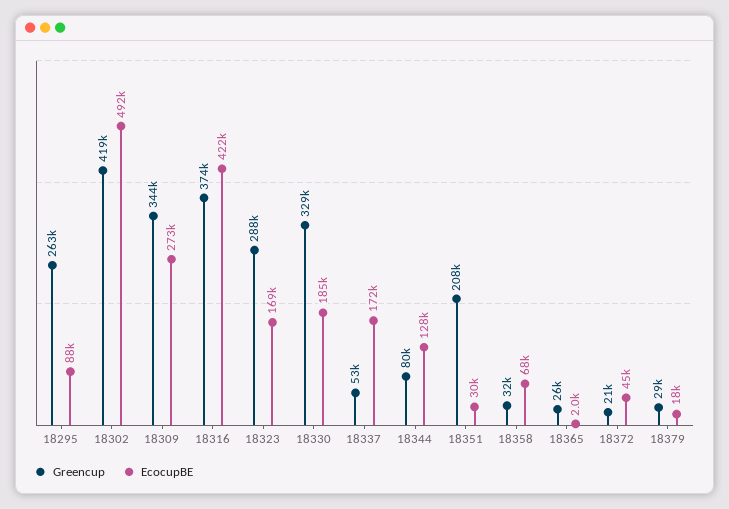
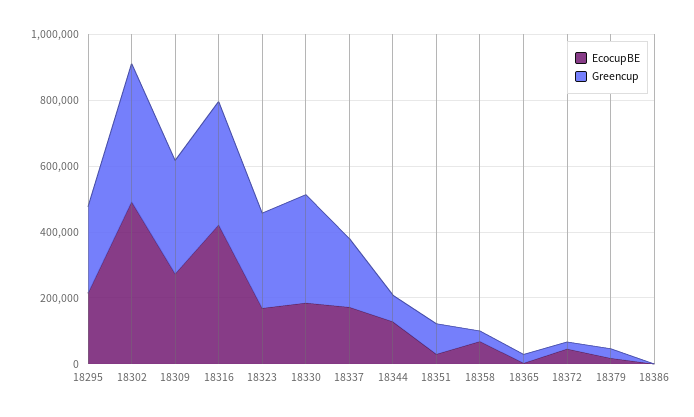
EcocupBE, 18295: 88000 -> 200000
Greencup, 18337: 53000 -> 200000
Greencup, 18351: 208000 -> 100000
EcocupBE, 18386: none -> 0
Greencup, 18386: none -> 0

